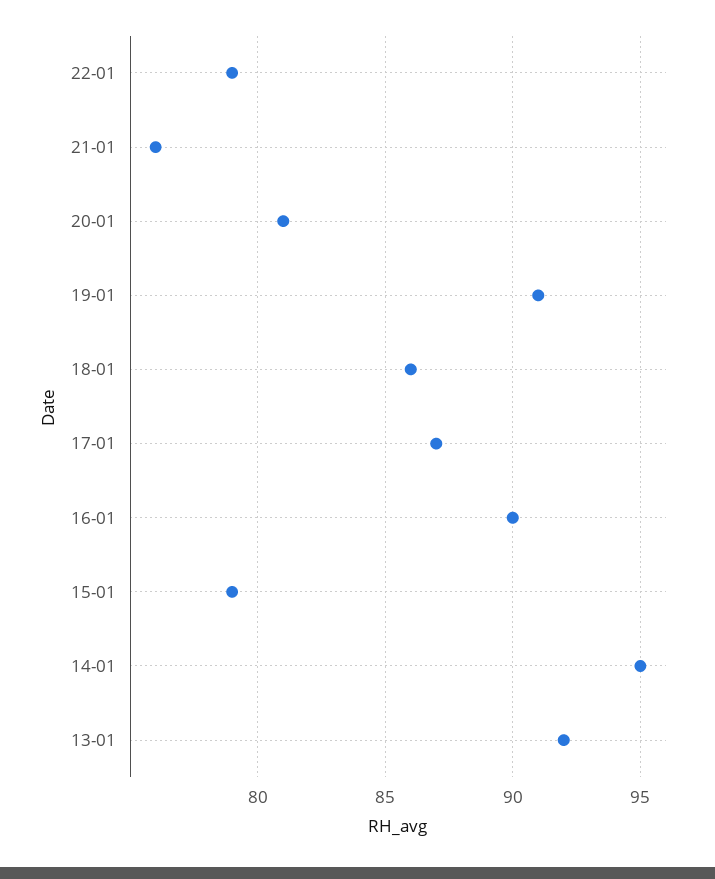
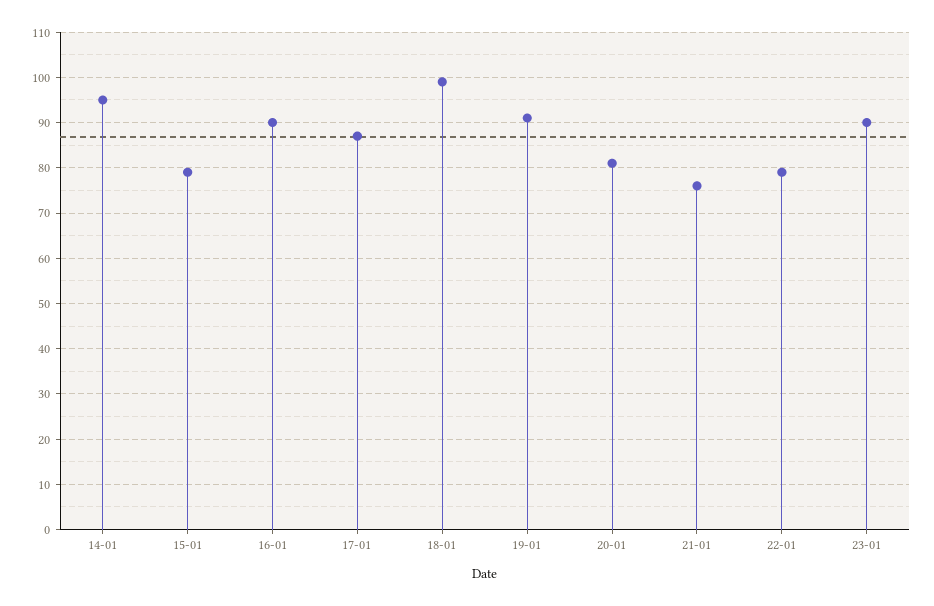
18-01: 86 -> 100
13-01: 92 -> none
23-01: none -> 90

